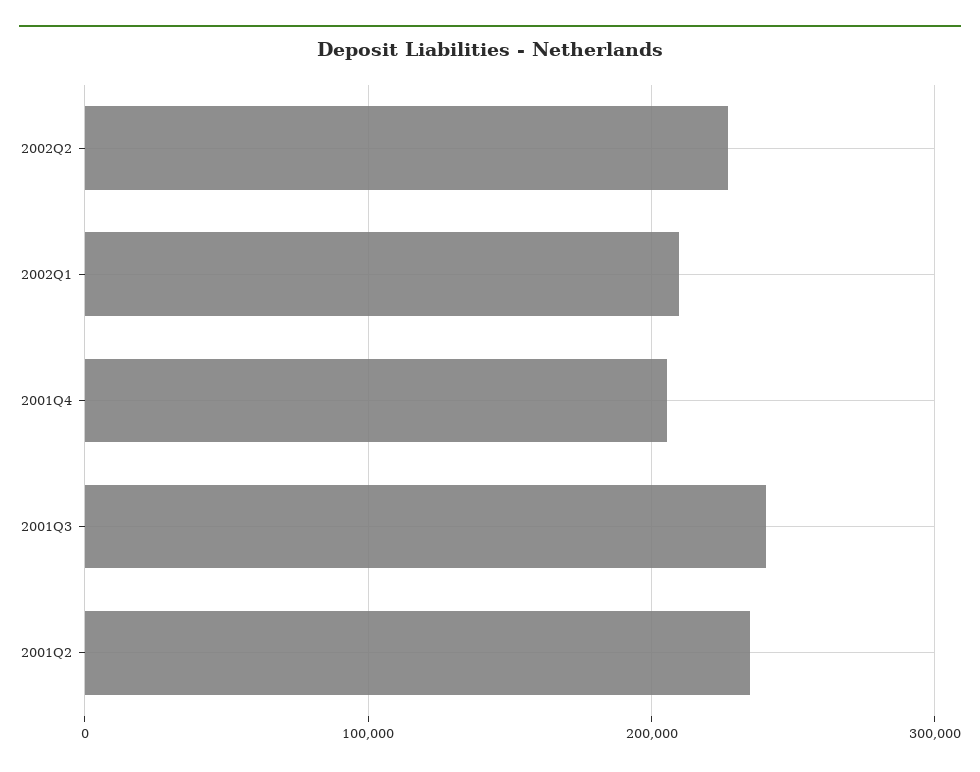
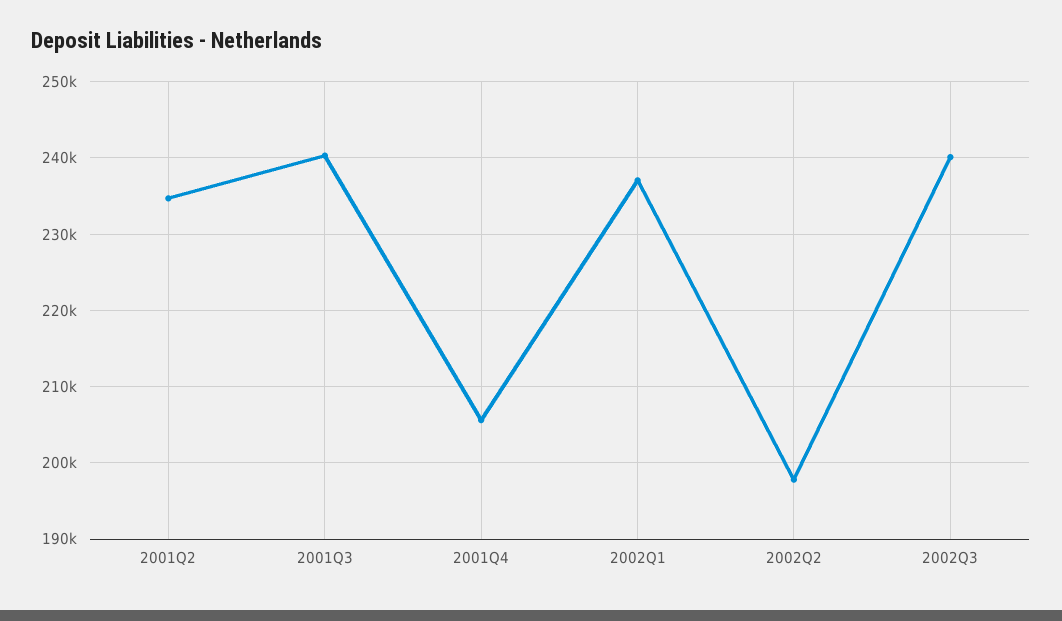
2002Q2: 230000 -> 198000
2002Q1: 210000 -> 237000
2002Q3: none -> 240000

